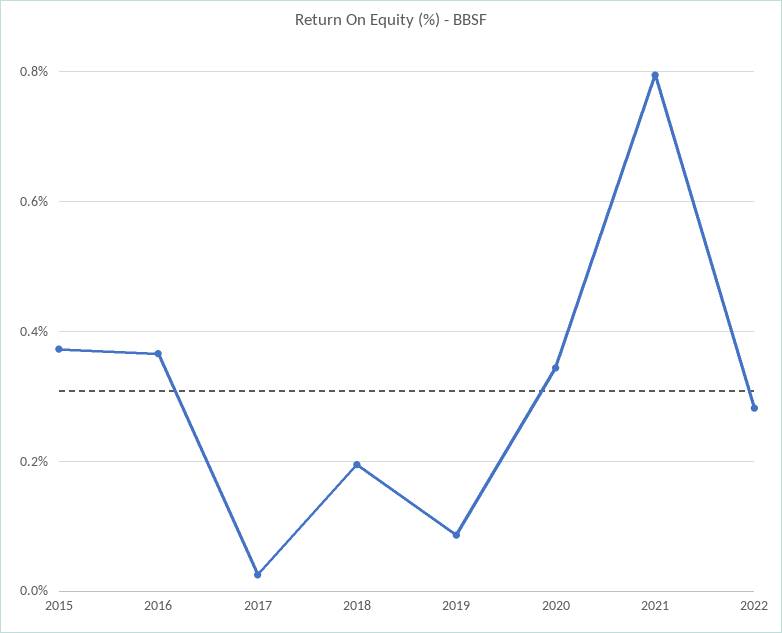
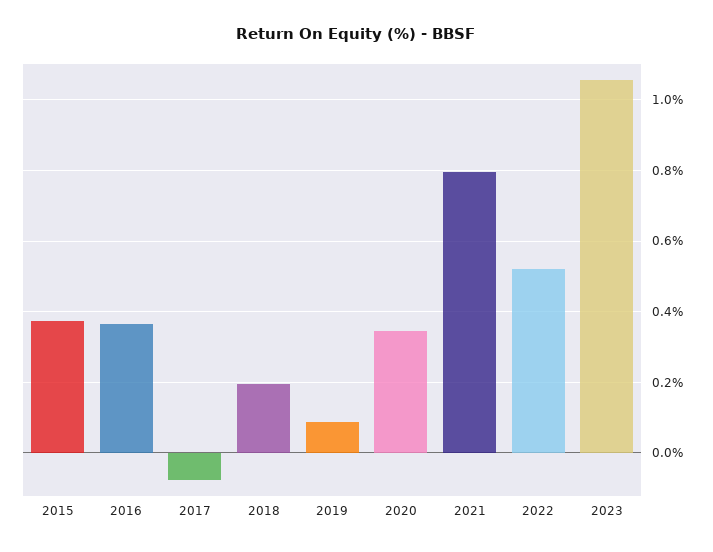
2017: 0.02 -> -0.08
2022: 0.28 -> 0.52
2023: none -> 1.06

